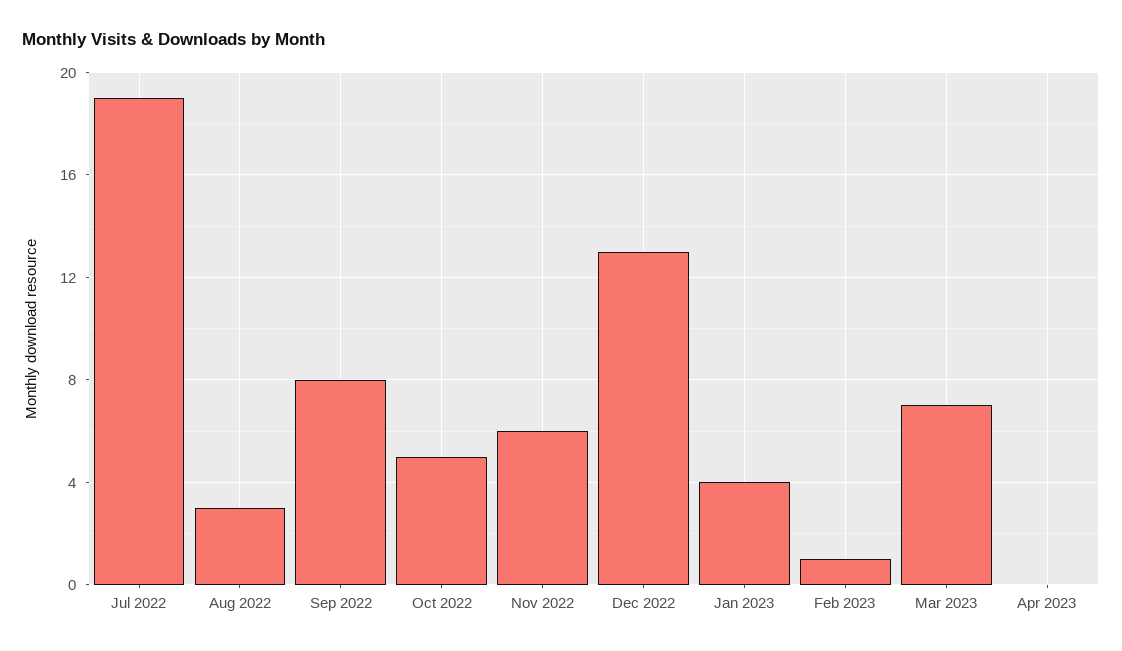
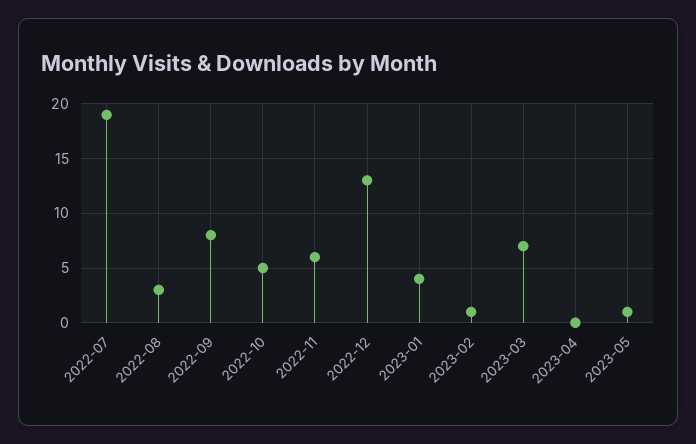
2023-05: none -> 1

